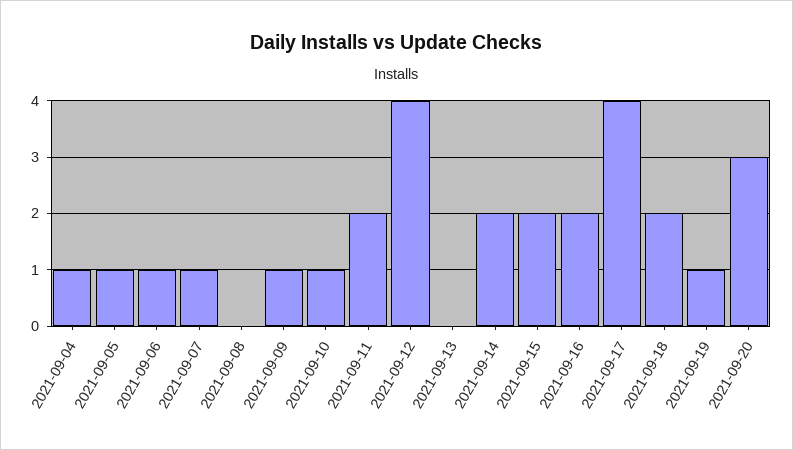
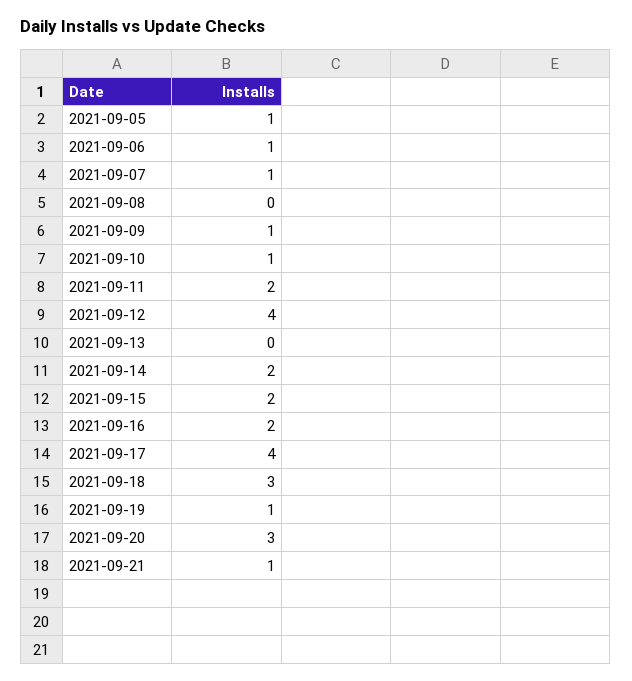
2021-09-04: 1 -> none
2021-09-18: 2 -> 3
2021-09-21: none -> 1

